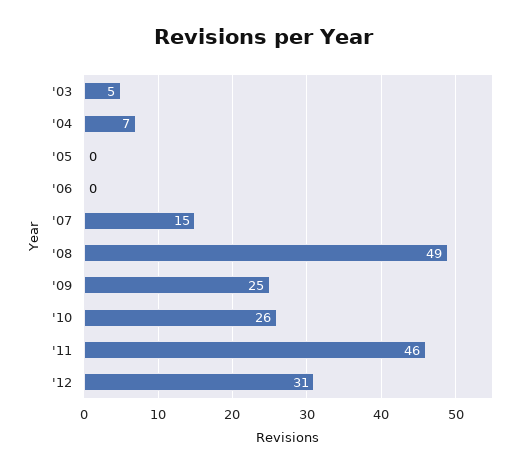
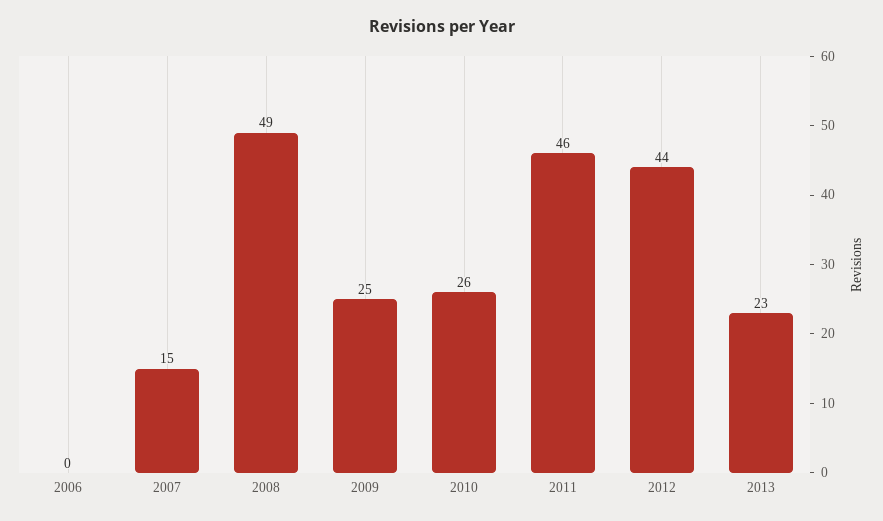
'03: 5 -> none
'04: 7 -> none
'05: 0 -> none
'12: 31 -> 44
2013: none -> 23

